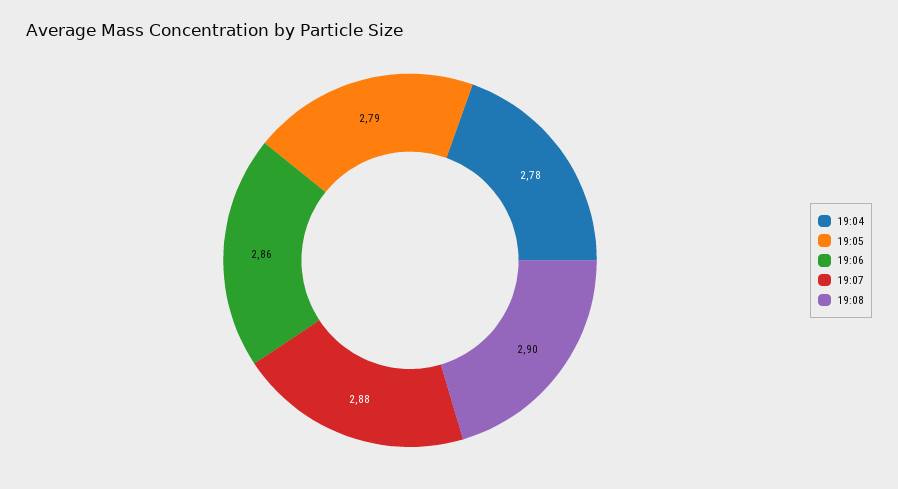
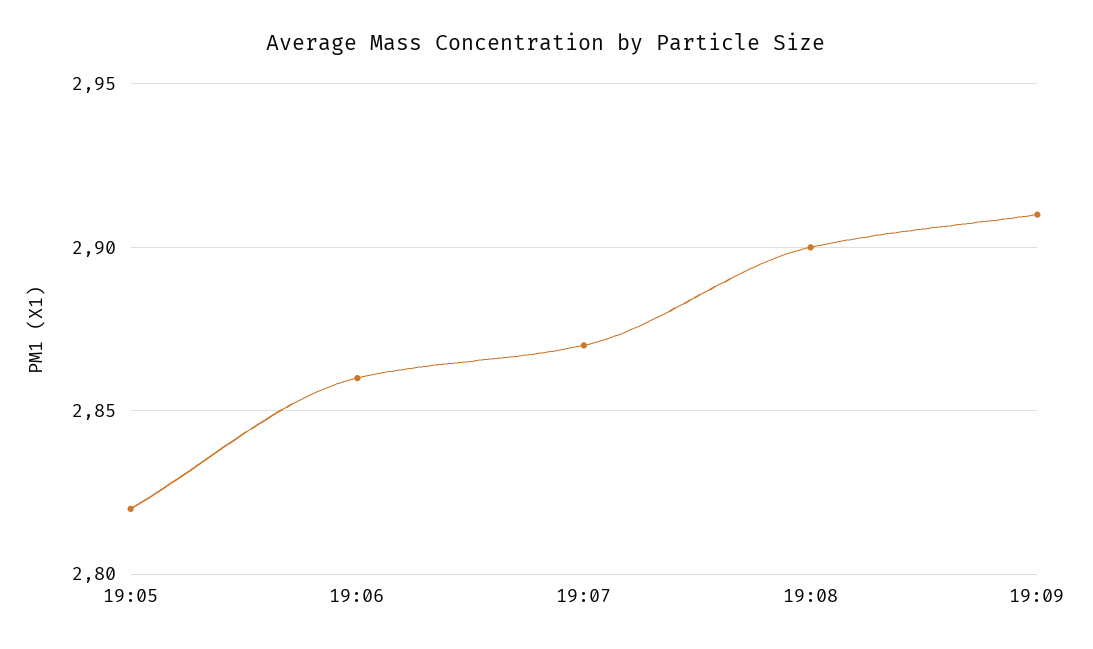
19:04: 2.78 -> none
19:05: 2.79 -> 2.82
19:07: 2.88 -> 2.87
19:09: none -> 2.91

